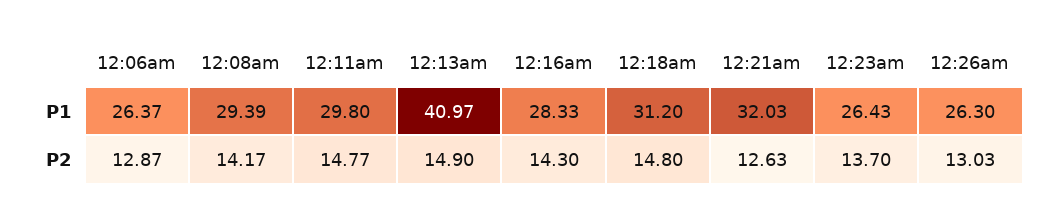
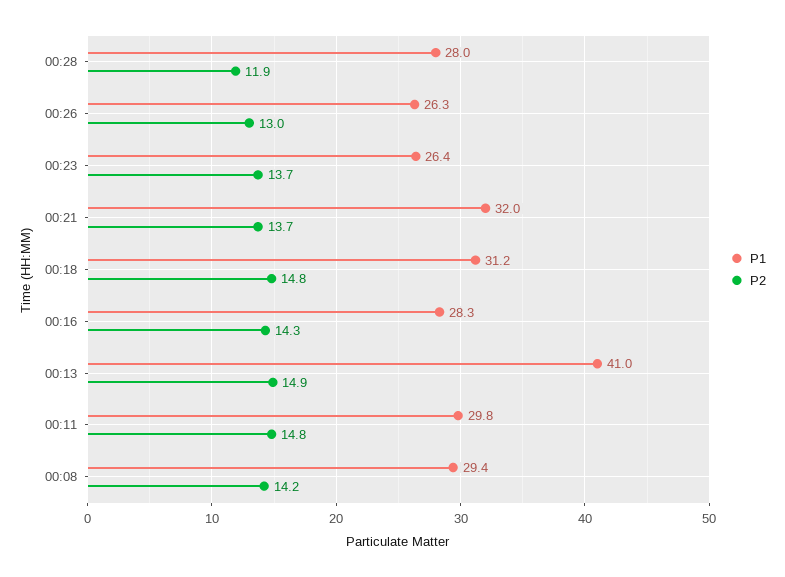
P1, 12:06am: 26.37 -> none
P2, 12:06am: 12.87 -> none
P2, 12:21am: 12.63 -> 13.7
P1, 00:28: none -> 28
P2, 00:28: none -> 11.9

